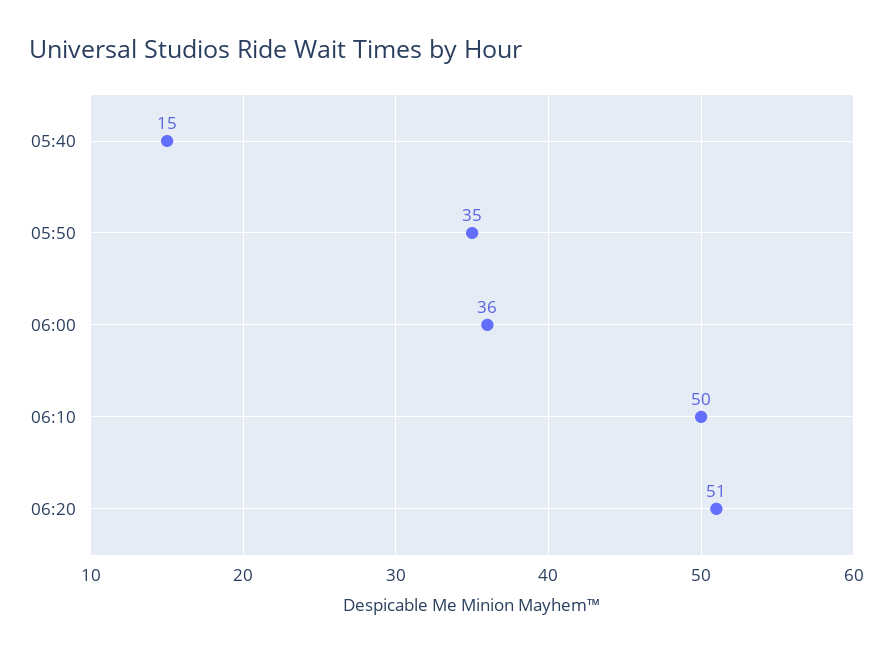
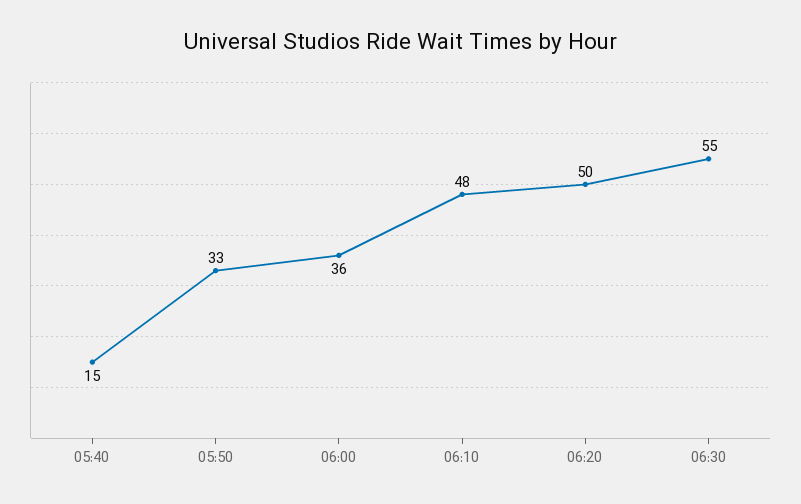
05:50: 35 -> 33
06:10: 50 -> 48
06:20: 51 -> 50
06:30: none -> 55

